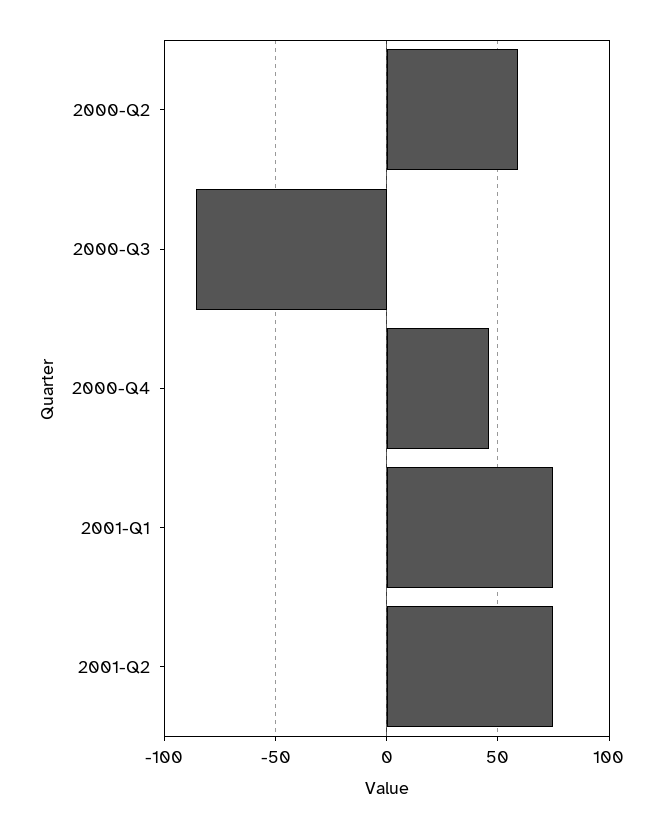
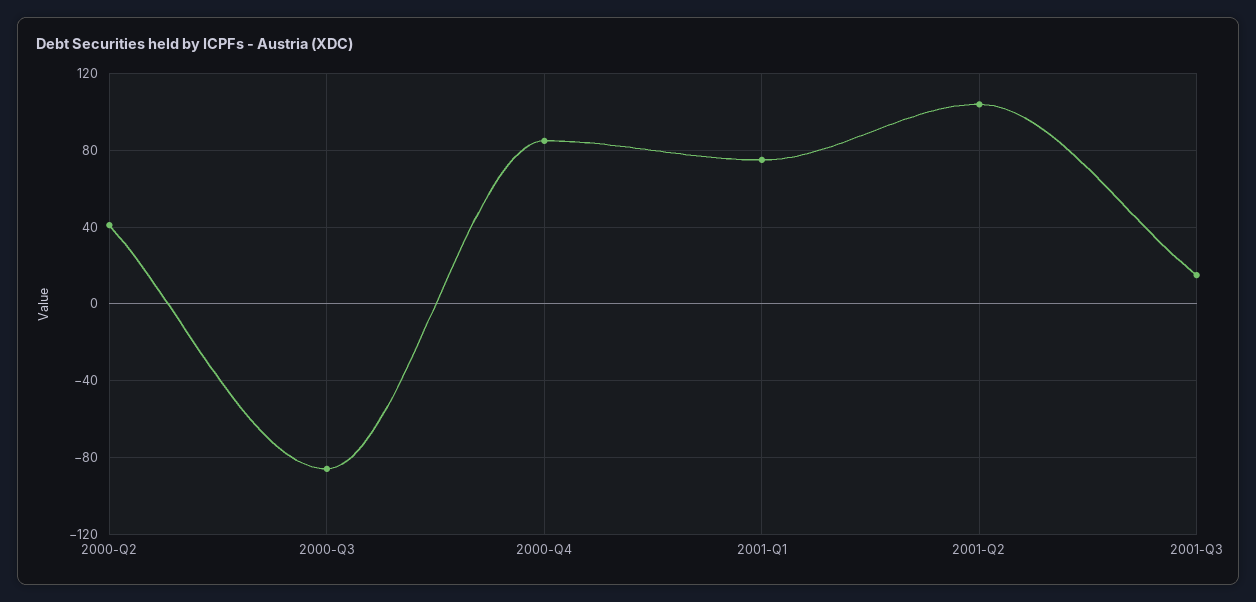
2000-Q2: 60 -> 40
2000-Q4: 45 -> 85
2001-Q2: 75 -> 105
2001-Q3: none -> 15

